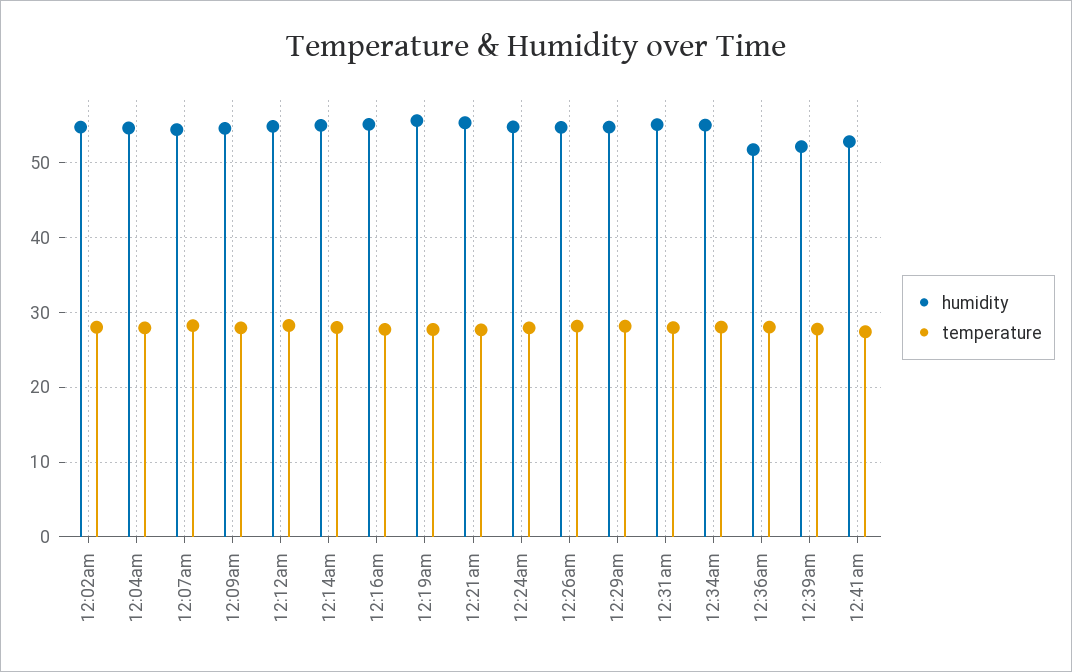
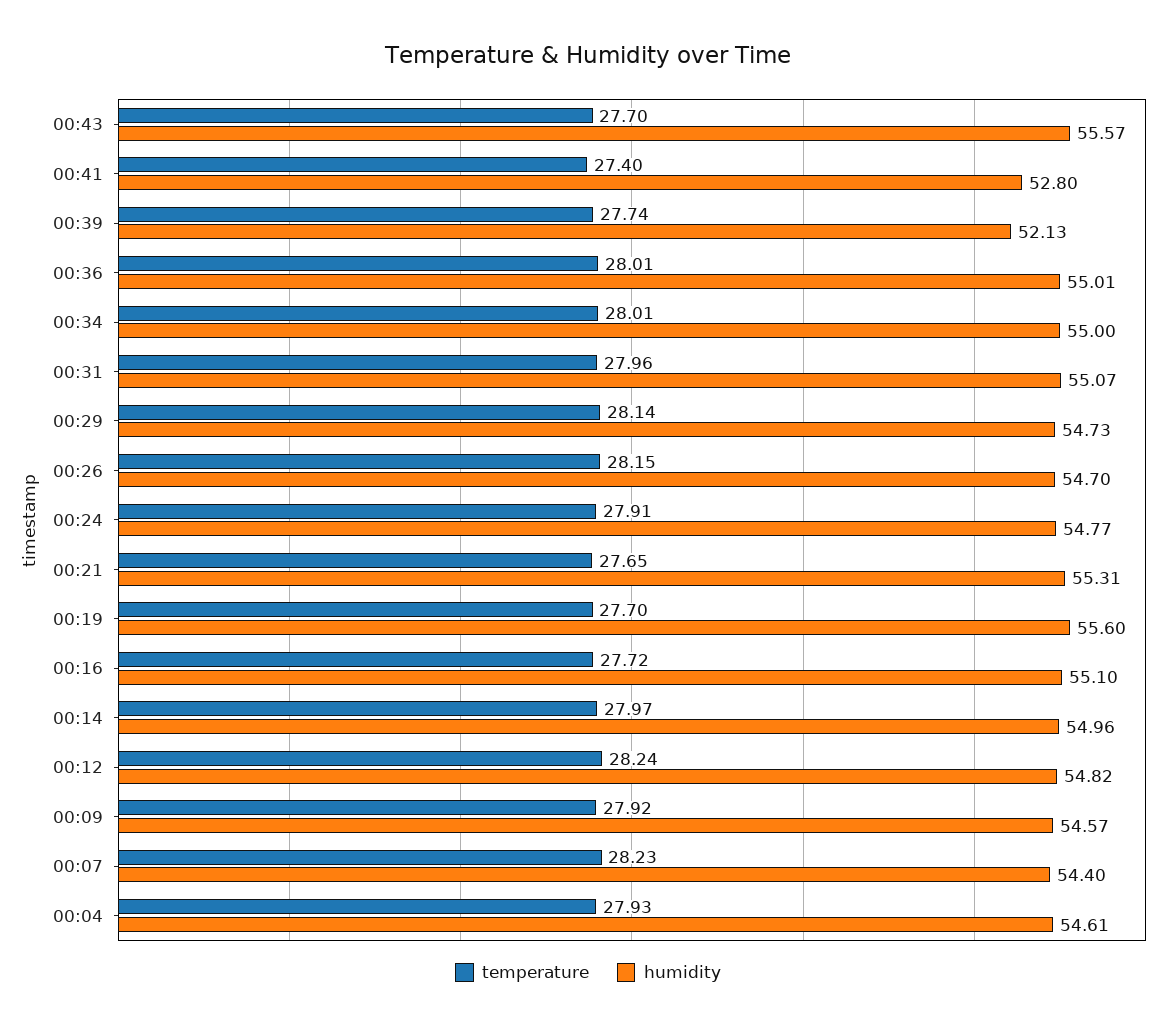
humidity, 12:02am: 55 -> none
temperature, 12:02am: 28 -> none
humidity, 12:36am: 52 -> 55.01
temperature, 00:43: none -> 27.7
humidity, 00:43: none -> 55.57

